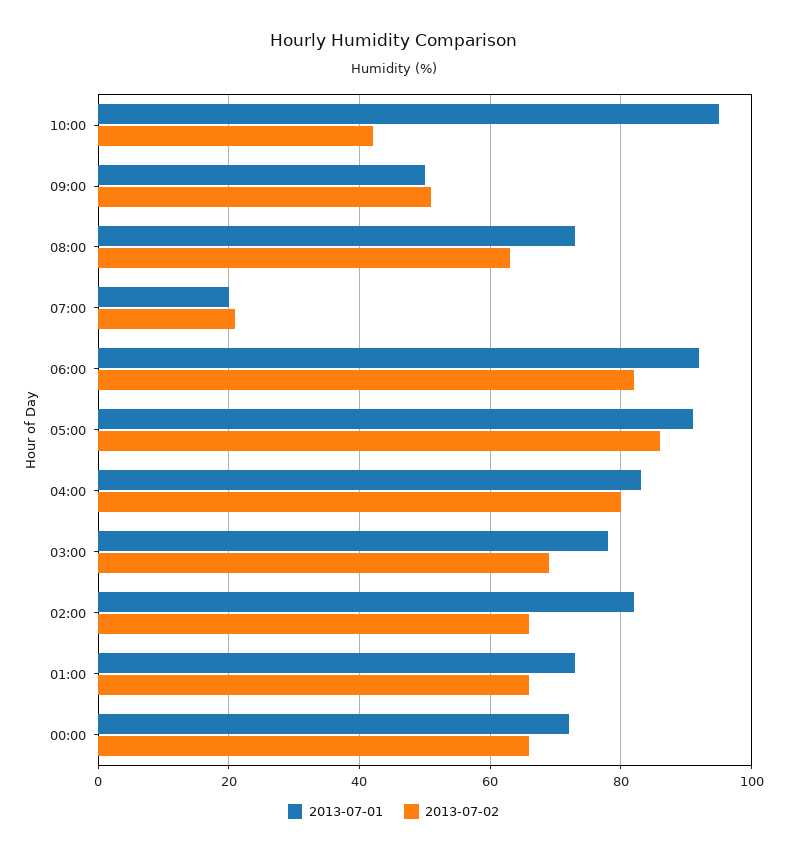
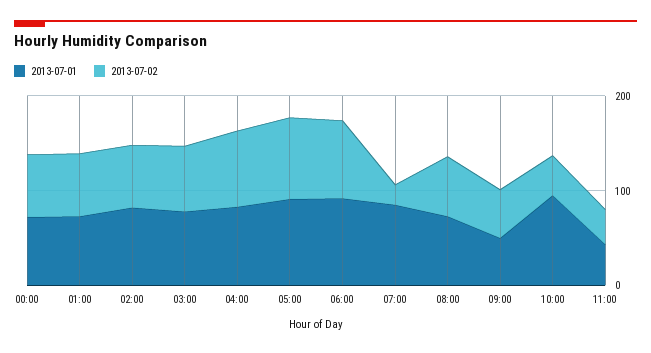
2013-07-01, 07:00: 20 -> 80
2013-07-01, 11:00: none -> 40
2013-07-02, 11:00: none -> 40

